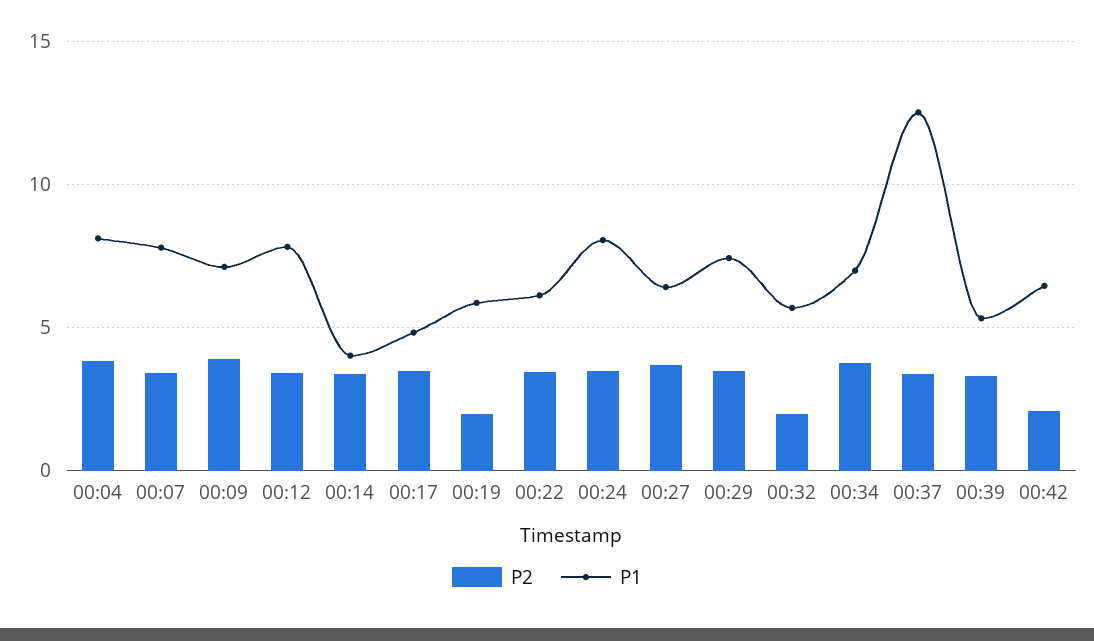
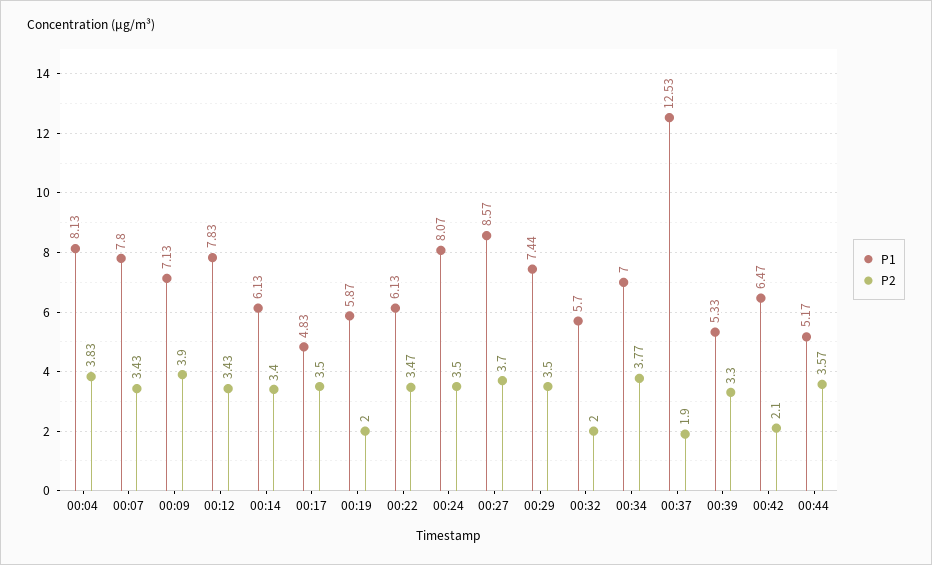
P1, 00:14: 4 -> 6.13
P1, 00:27: 6.5 -> 8.57
P2, 00:37: 3.5 -> 1.9
P1, 00:44: none -> 5.17
P2, 00:44: none -> 3.57

